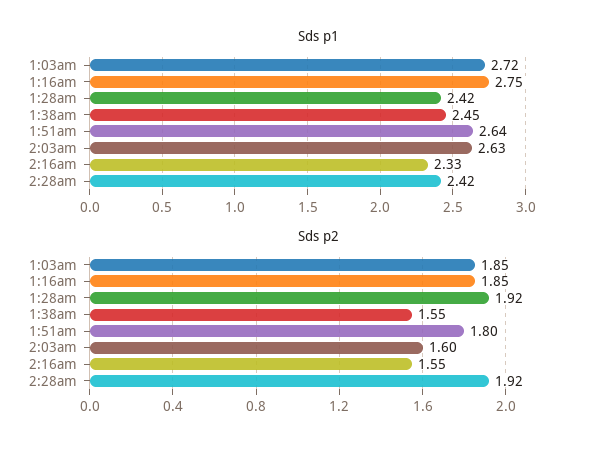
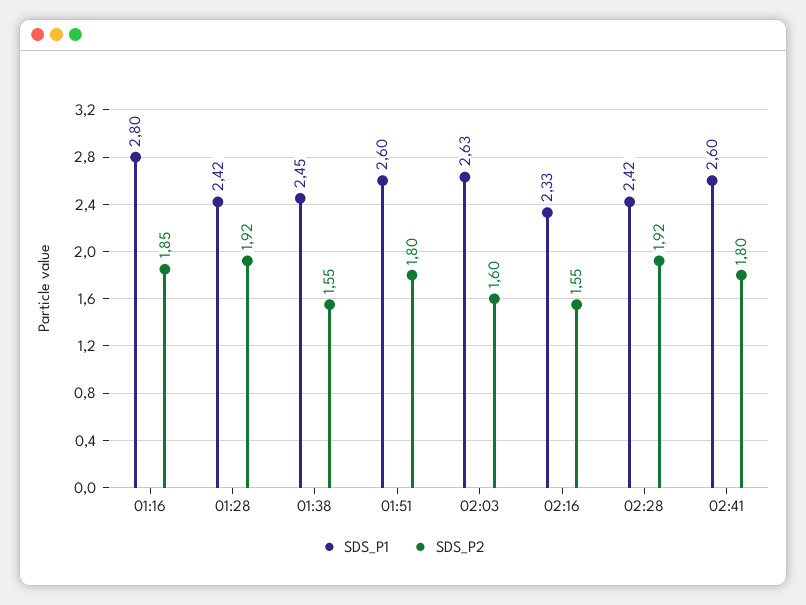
Sds p1, 1:03am: 2.72 -> none
Sds p1, 1:16am: 2.75 -> 2.8
Sds p1, 1:51am: 2.64 -> 2.6
Sds p2, 1:03am: 1.85 -> none
Sds p1, 02:41: none -> 2.6
Sds p2, 02:41: none -> 1.8

